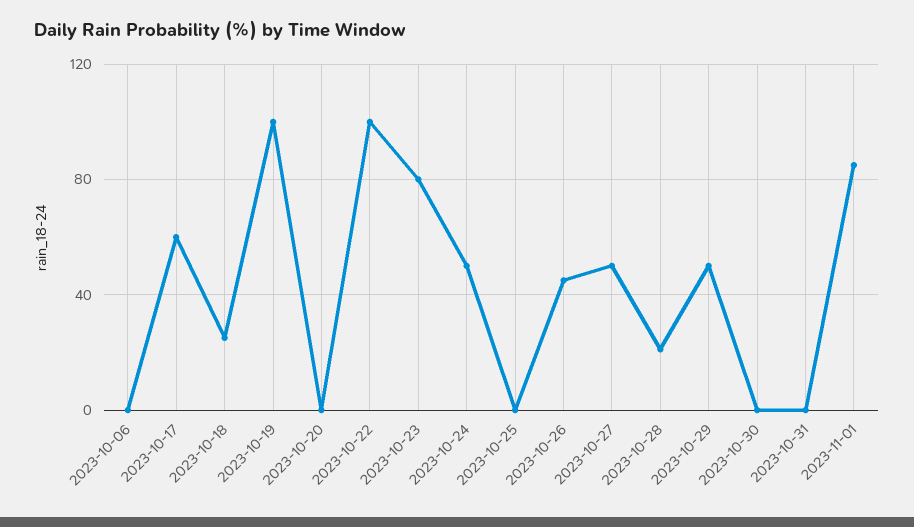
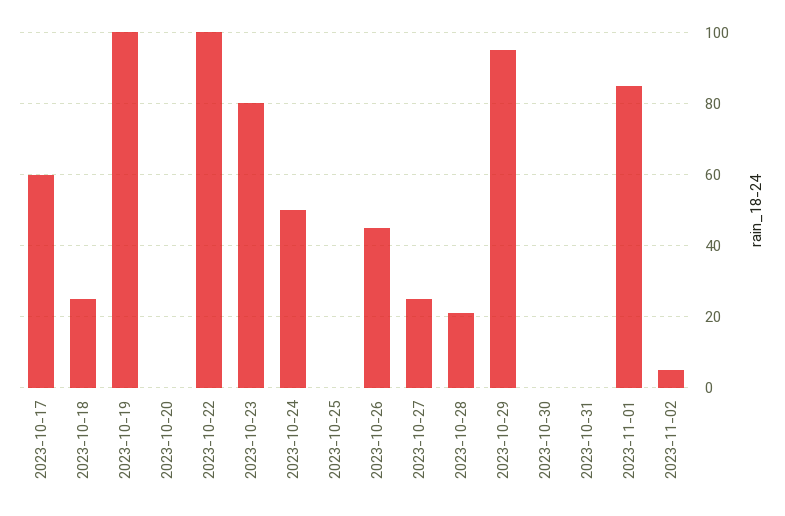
2023-10-06: 0 -> none
2023-10-27: 50 -> 25
2023-10-29: 50 -> 95
2023-11-02: none -> 5

